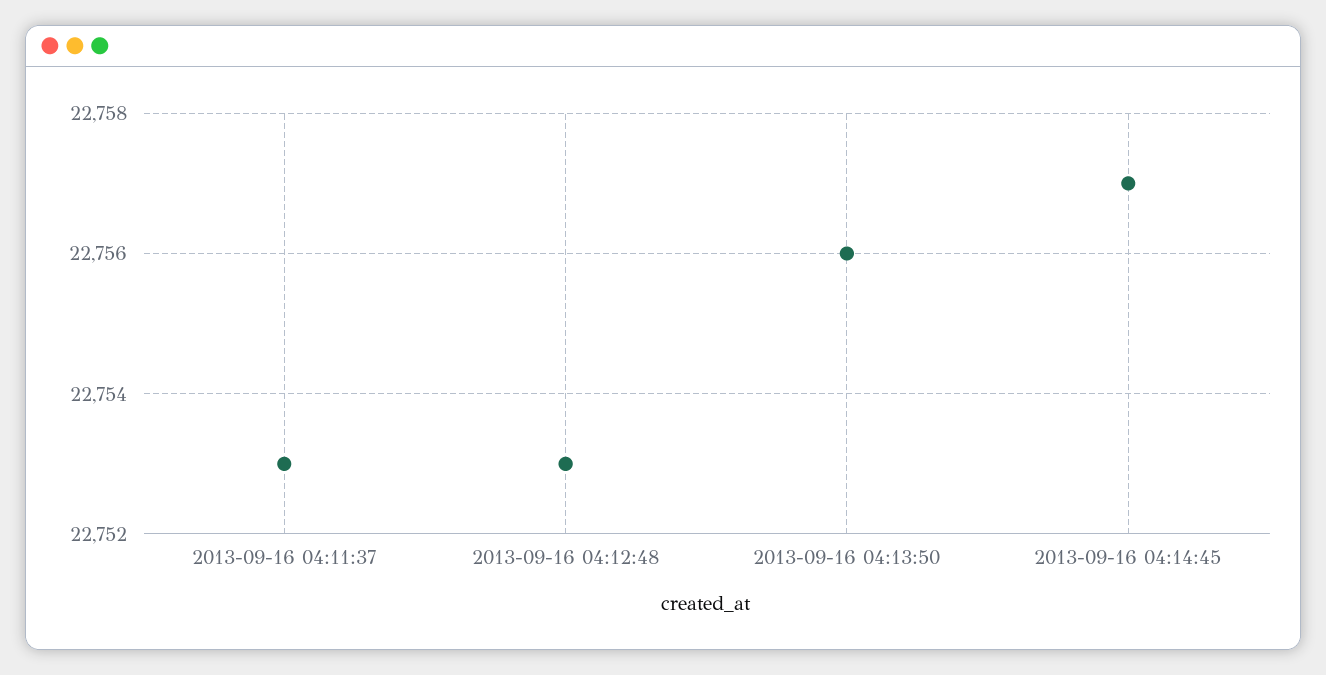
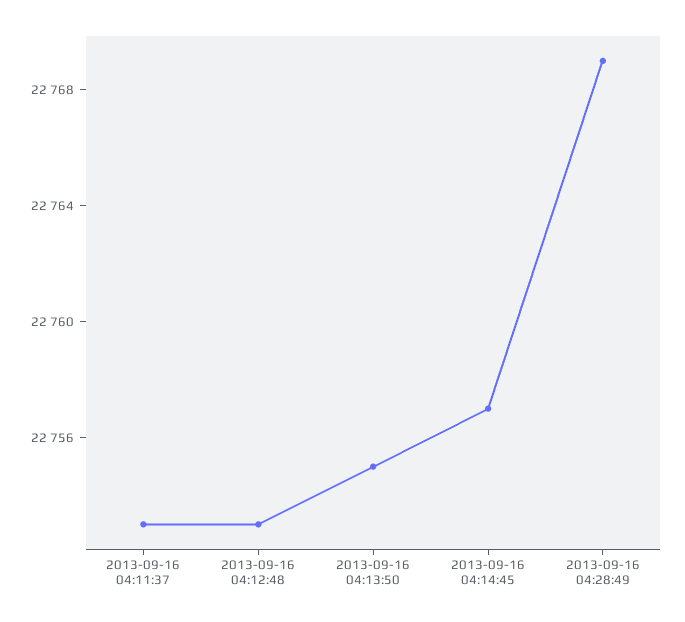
2013-09-16 04:13:50: 22756 -> 22755
2013-09-16 04:28:49: none -> 22769

